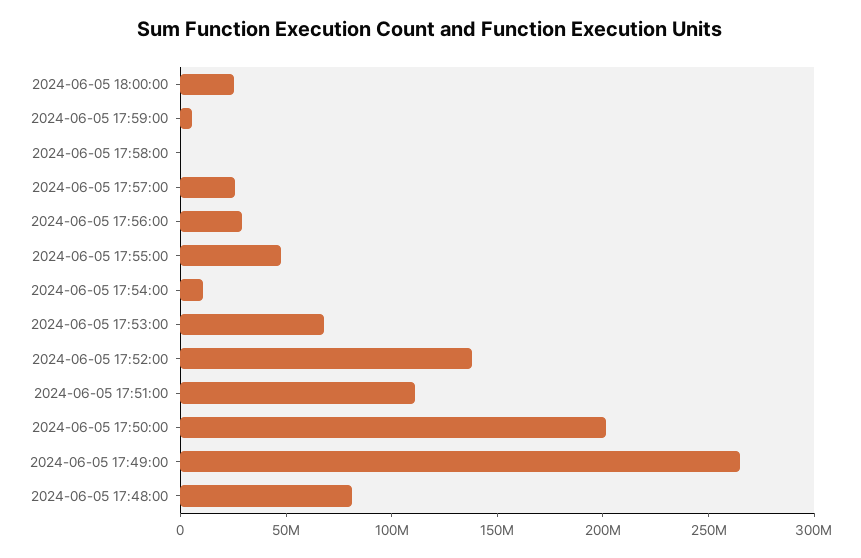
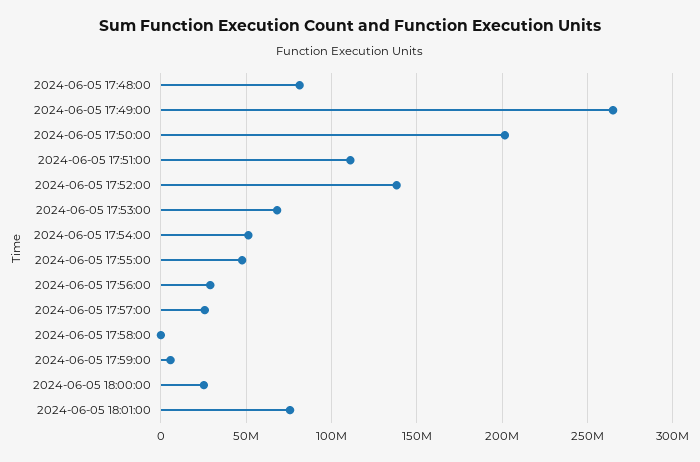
2024-06-05 17:54:00: 10000000 -> 50000000
2024-06-05 18:01:00: none -> 75000000

